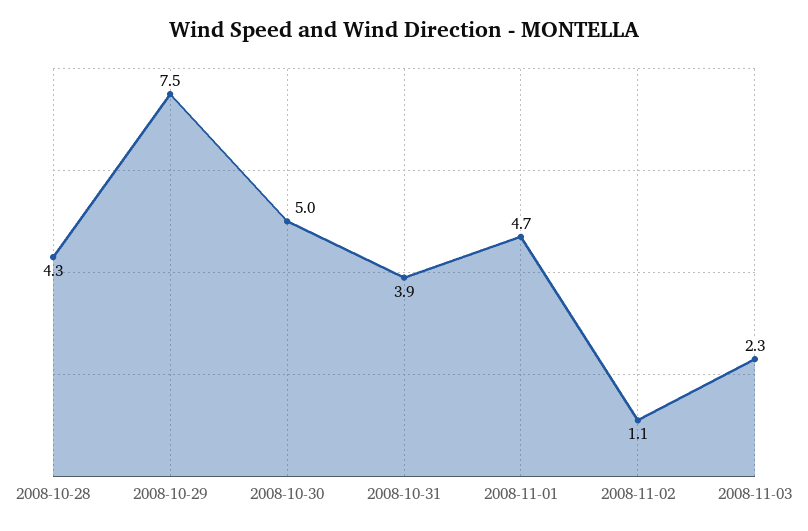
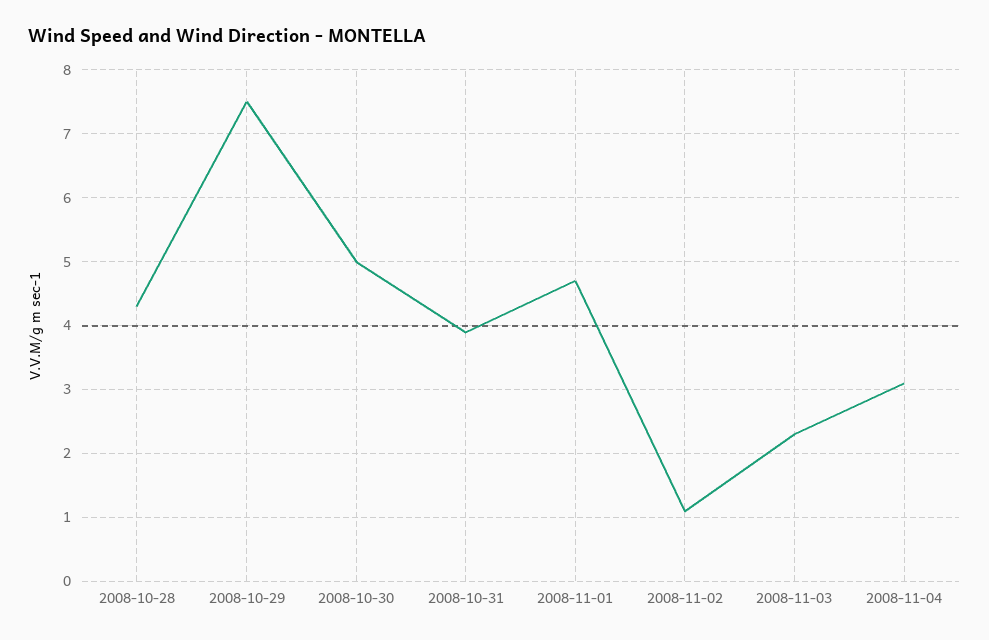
2008-11-04: none -> 3.1

